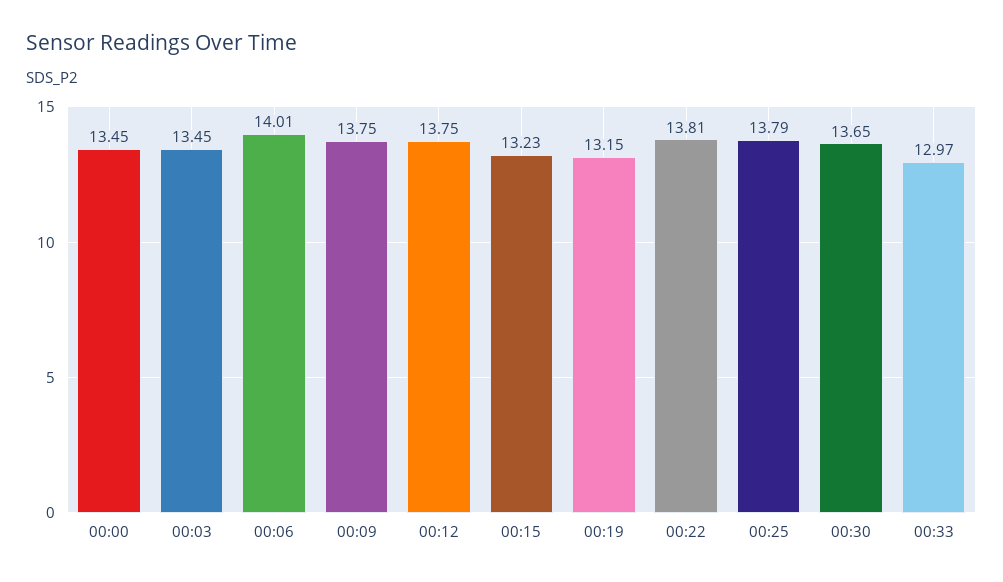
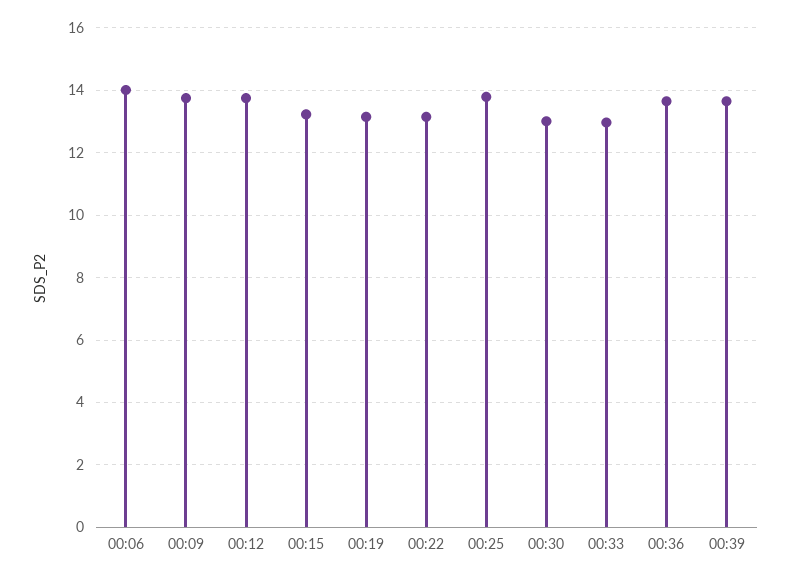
00:00: 13.45 -> none
00:03: 13.45 -> none
00:22: 13.81 -> 13.2
00:30: 13.65 -> 13
00:36: none -> 13.6
00:39: none -> 13.6

